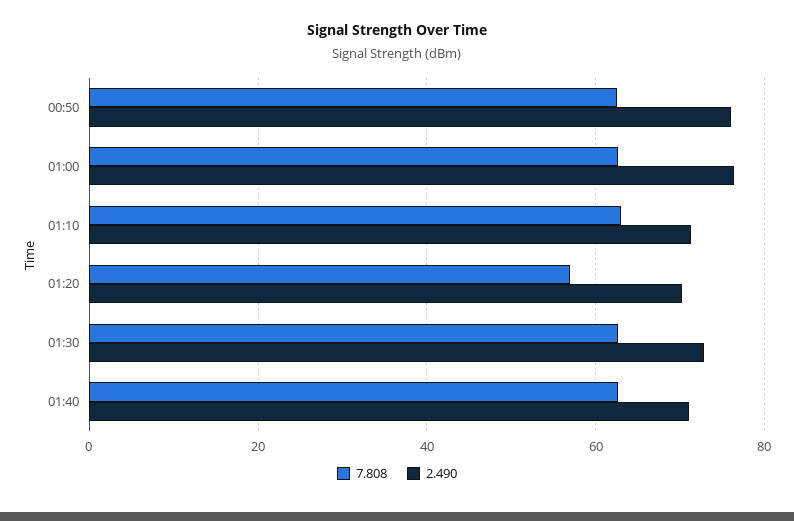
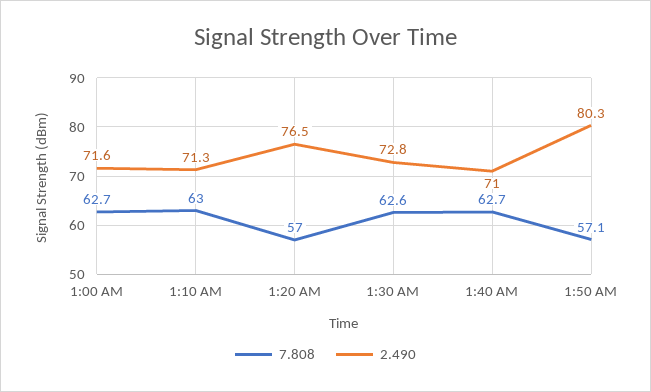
7.808, 00:50: 62 -> none
2.490, 00:50: 76 -> none
2.490, 01:00: 76 -> 71.6
2.490, 01:20: 70 -> 76.5
7.808, 1:50 AM: none -> 57.1
2.490, 1:50 AM: none -> 80.3

